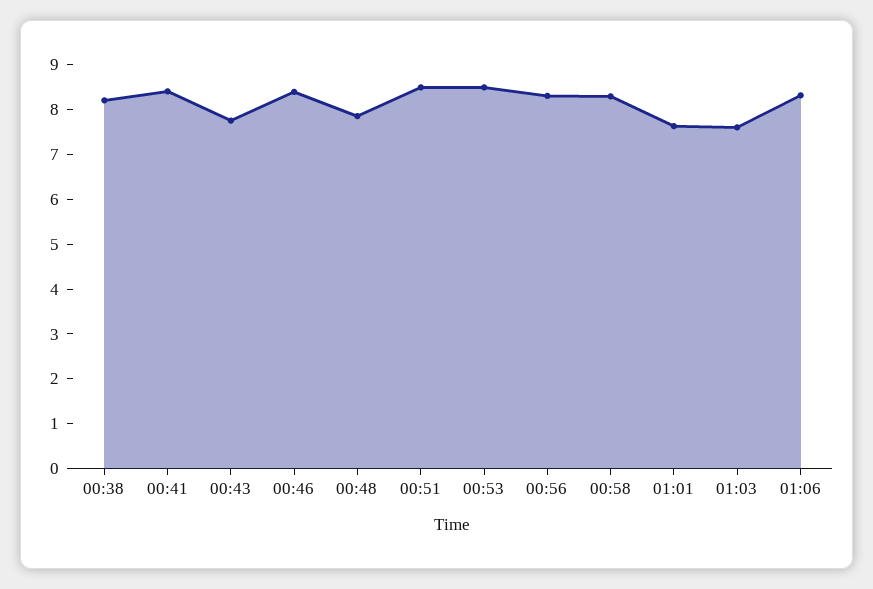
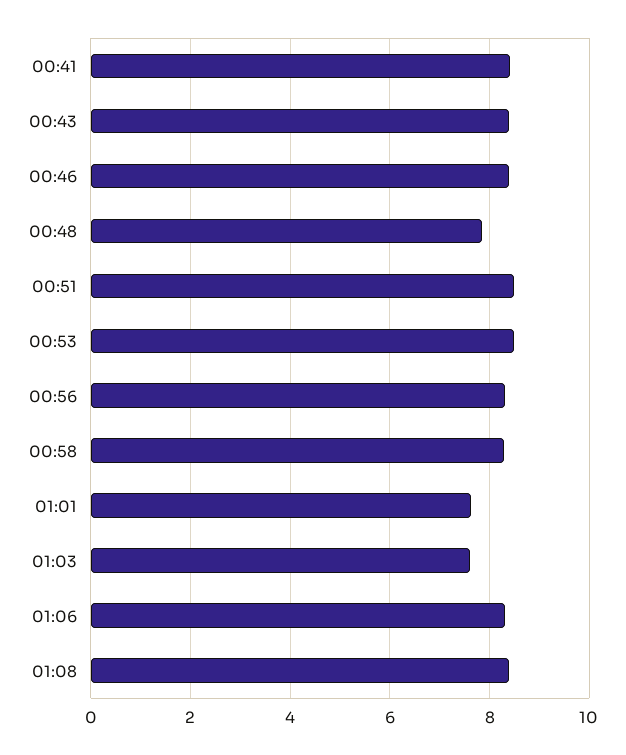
00:38: 8.2 -> none
00:43: 7.8 -> 8.4
01:08: none -> 8.4

